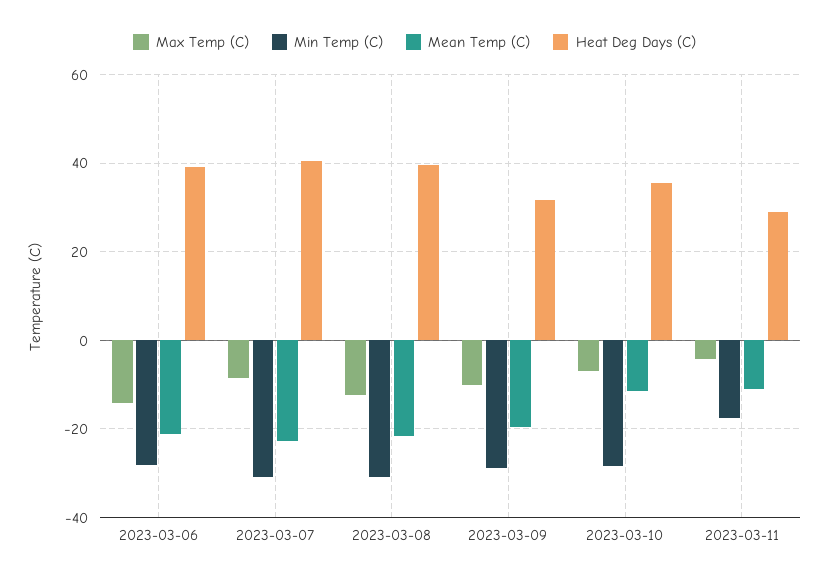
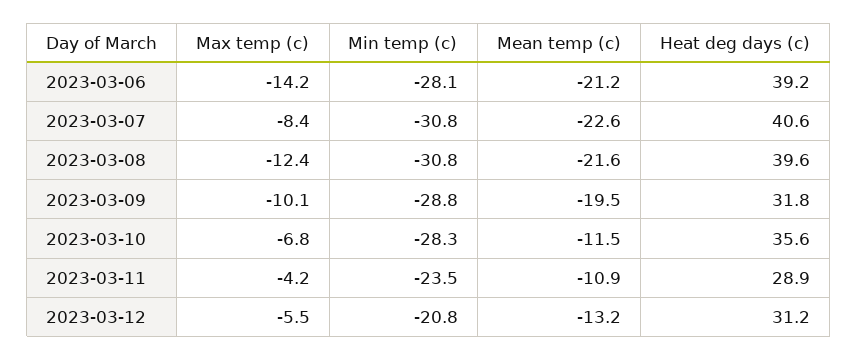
Min Temp (C), 2023-03-11: -18 -> -23.5
Max Temp (C), 2023-03-12: none -> -5.5
Min Temp (C), 2023-03-12: none -> -20.8
Mean Temp (C), 2023-03-12: none -> -13.2
Heat Deg Days (C), 2023-03-12: none -> 31.2

